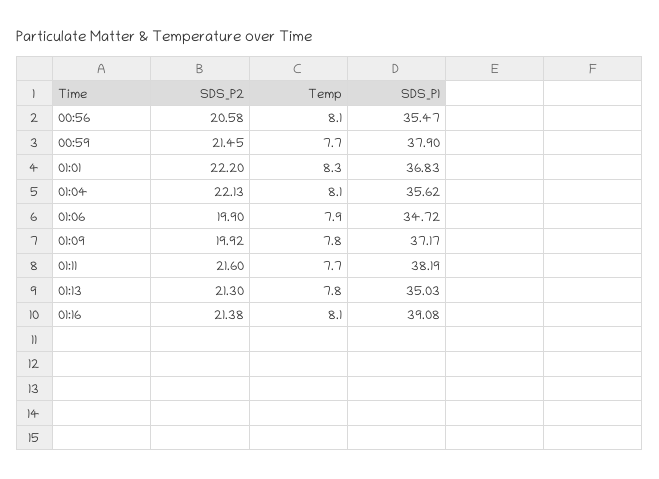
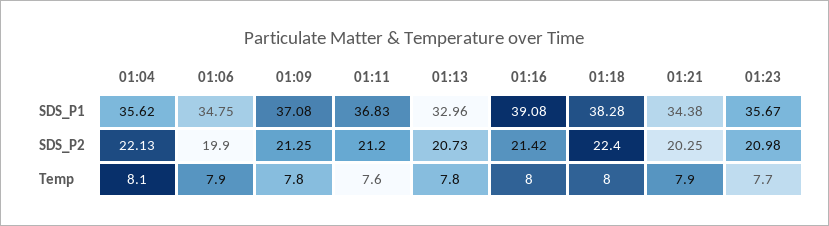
SDS_P2, 00:56: 20.58 -> none
Temp, 00:56: 8.1 -> none
SDS_P1, 00:56: 35.47 -> none
SDS_P2, 00:59: 21.45 -> none
Temp, 00:59: 7.7 -> none
SDS_P1, 00:59: 37.9 -> none
SDS_P2, 01:01: 22.2 -> none
Temp, 01:01: 8.3 -> none
SDS_P1, 01:01: 36.83 -> none
SDS_P1, 01:06: 34.72 -> 34.75
SDS_P2, 01:09: 19.92 -> 21.25
SDS_P1, 01:09: 37.17 -> 37.08
SDS_P2, 01:11: 21.6 -> 21.2
Temp, 01:11: 7.7 -> 7.6
SDS_P1, 01:11: 38.19 -> 36.83
SDS_P2, 01:13: 21.3 -> 20.73
SDS_P1, 01:13: 35.03 -> 32.96
SDS_P2, 01:16: 21.38 -> 21.42
Temp, 01:16: 8.1 -> 8
SDS_P1, 01:18: none -> 38.28
SDS_P1, 01:21: none -> 34.38
SDS_P1, 01:23: none -> 35.67
SDS_P2, 01:18: none -> 22.4
SDS_P2, 01:21: none -> 20.25
SDS_P2, 01:23: none -> 20.98
Temp, 01:18: none -> 8
Temp, 01:21: none -> 7.9
Temp, 01:23: none -> 7.7

